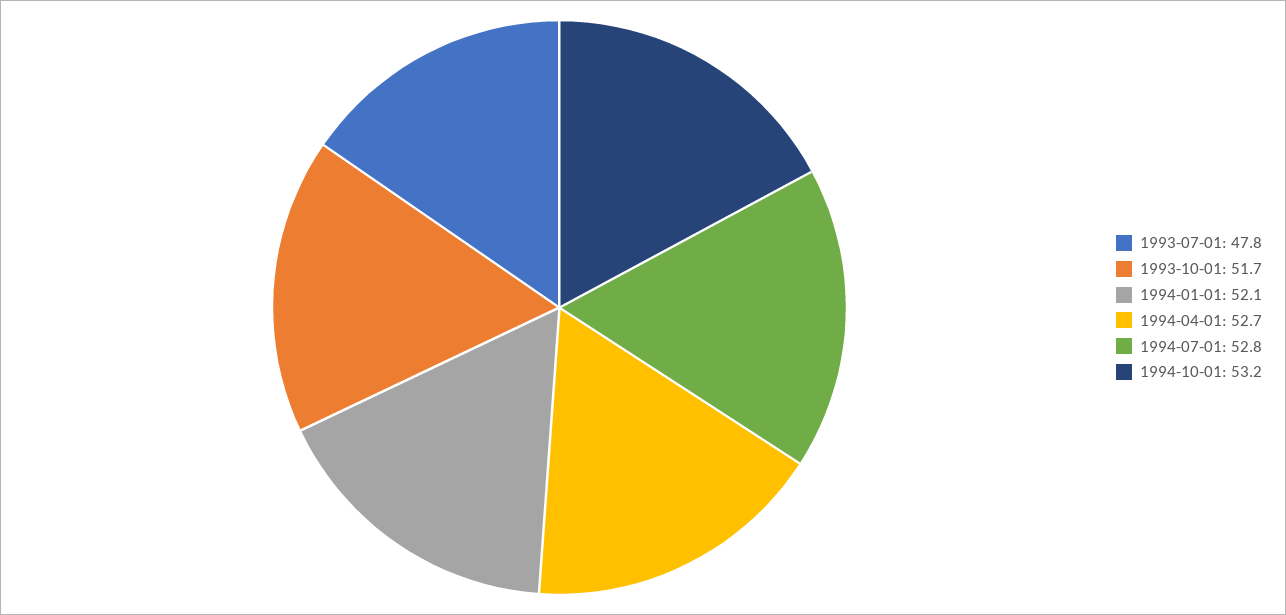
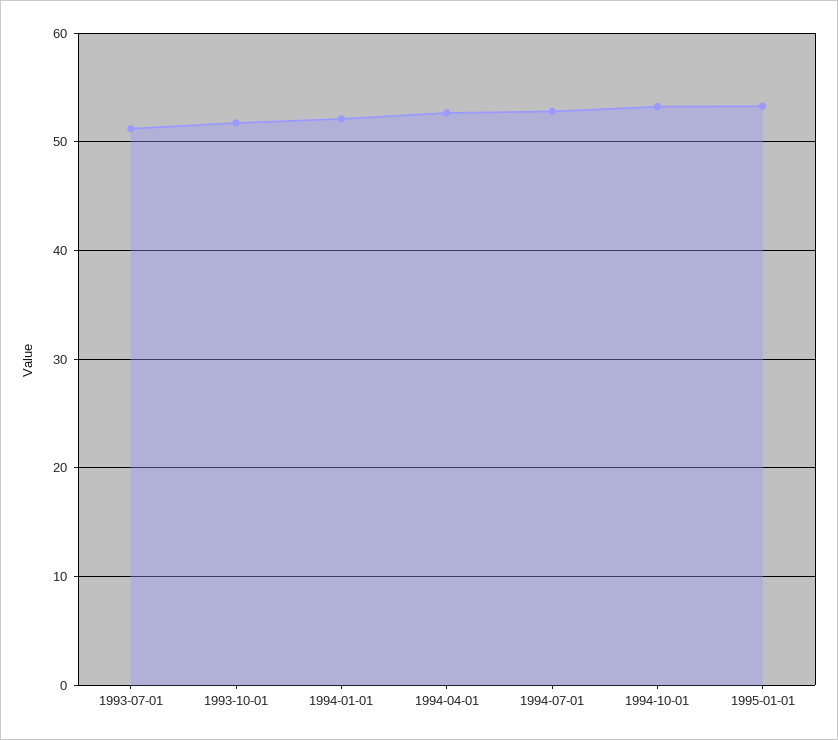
1993-07-01: 47.8 -> 51
1995-01-01: none -> 53

